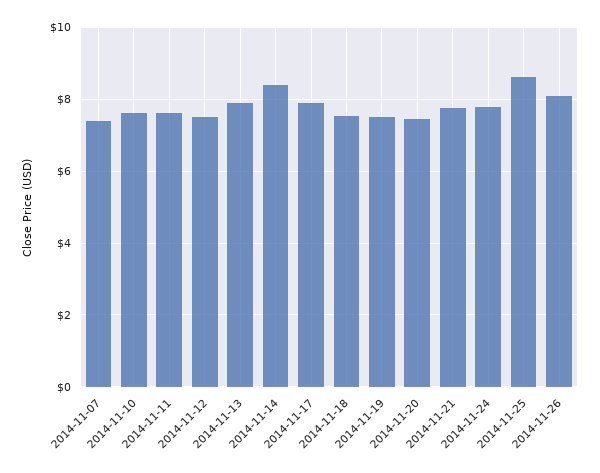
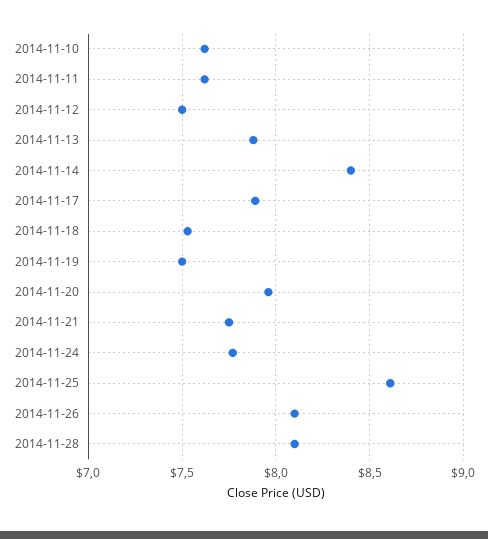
2014-11-07: 7.4 -> none
2014-11-20: 7.4 -> 7.95
2014-11-28: none -> 8.1

